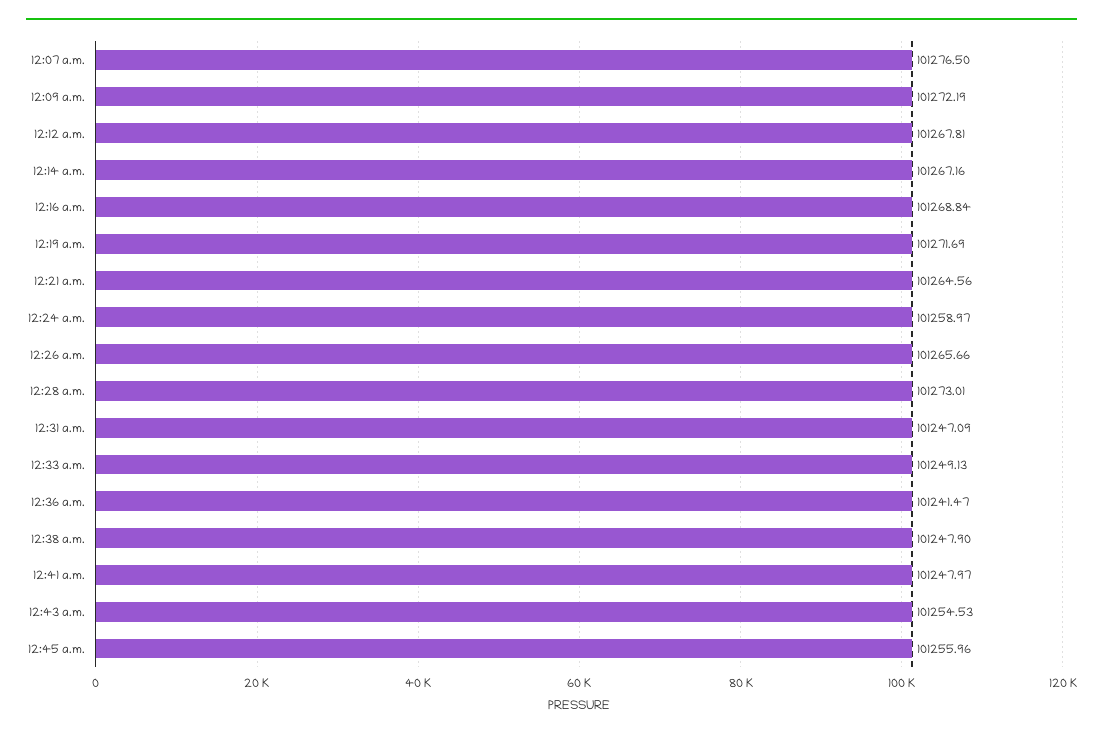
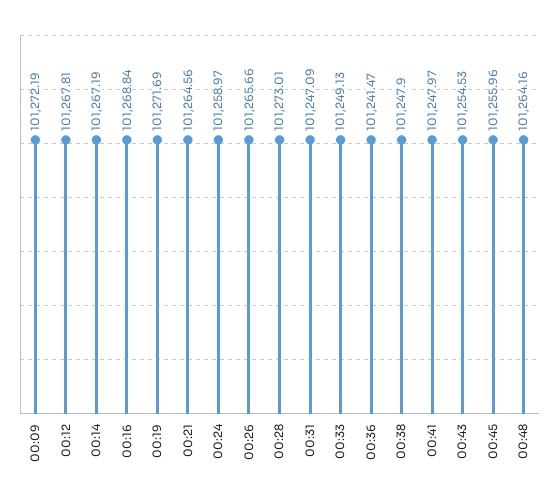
12:07 a.m.: 101276.5 -> none
12:14 a.m.: 101267.16 -> 101267.19
00:48: none -> 101264.16

